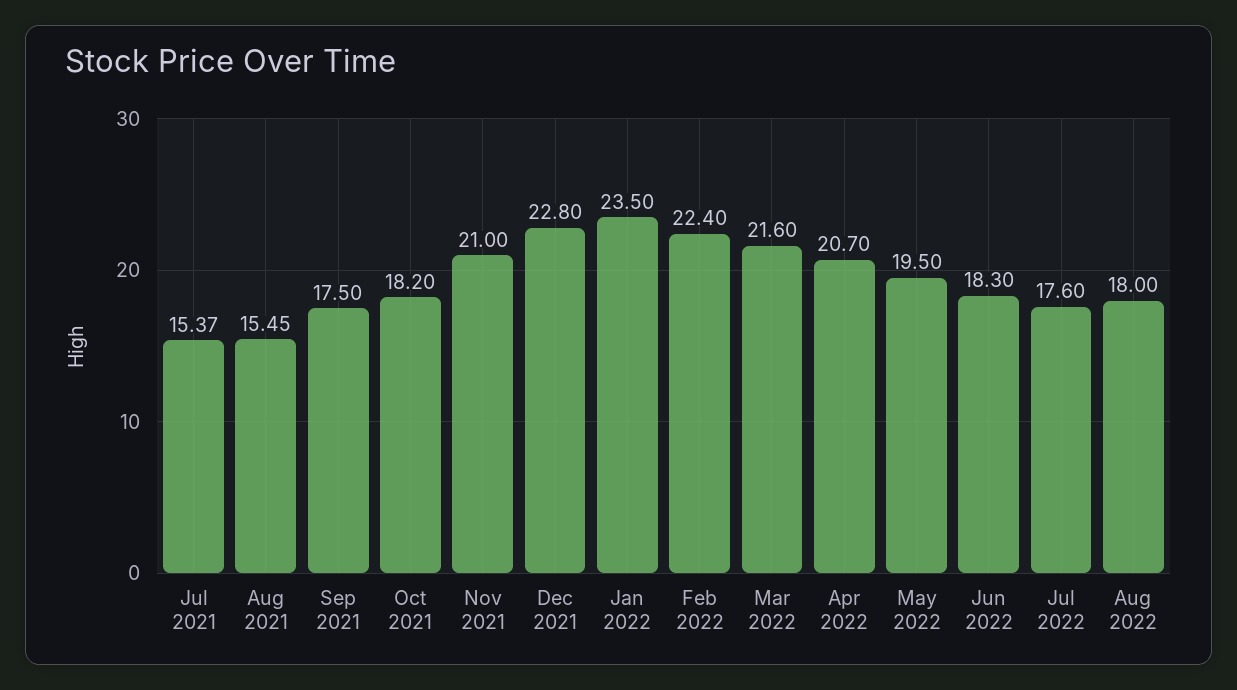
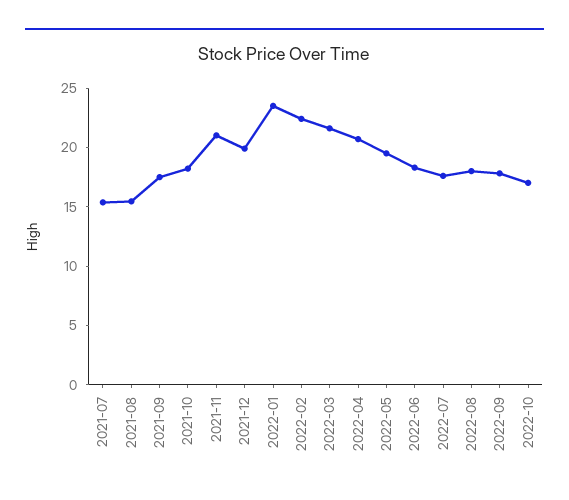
Dec 2021: 22.8 -> 20
2022-09: none -> 18
2022-10: none -> 17

